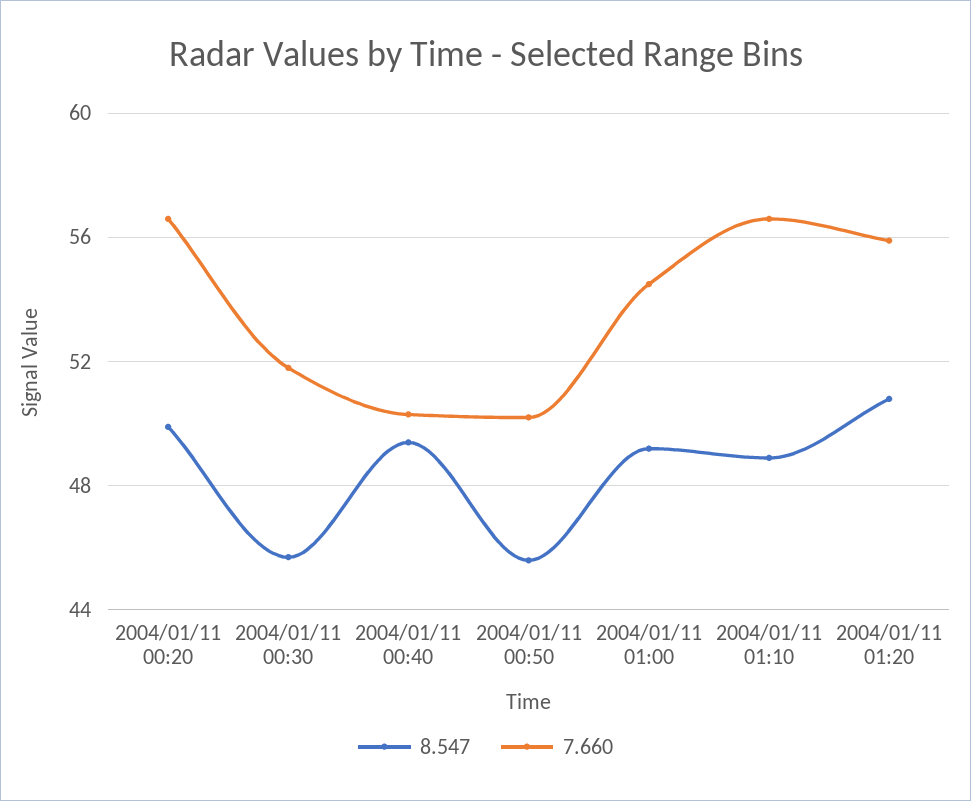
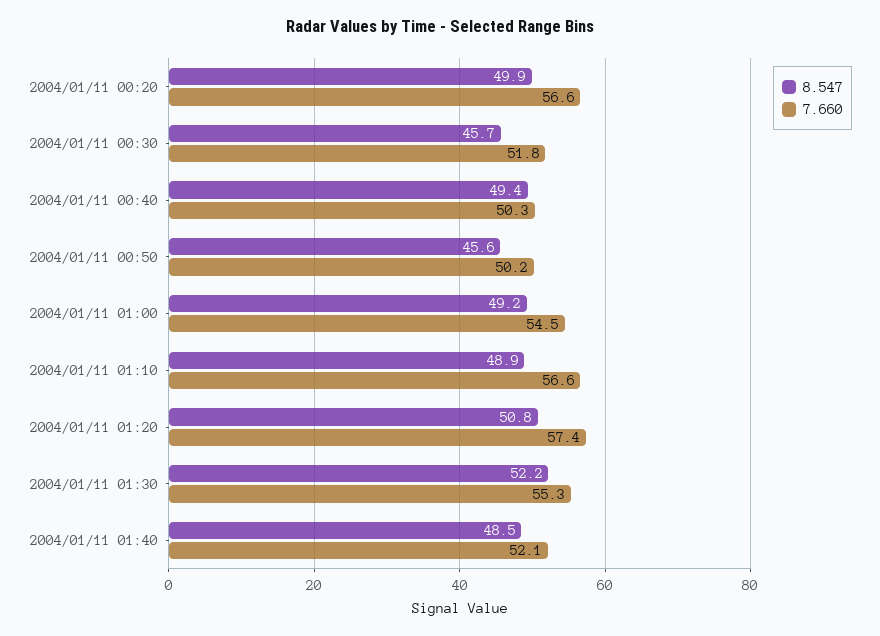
7.660, 2004/01/11 01:20: 56 -> 57.4
8.547, 2004/01/11 01:30: none -> 52.2
7.660, 2004/01/11 01:30: none -> 55.3
8.547, 2004/01/11 01:40: none -> 48.5
7.660, 2004/01/11 01:40: none -> 52.1

